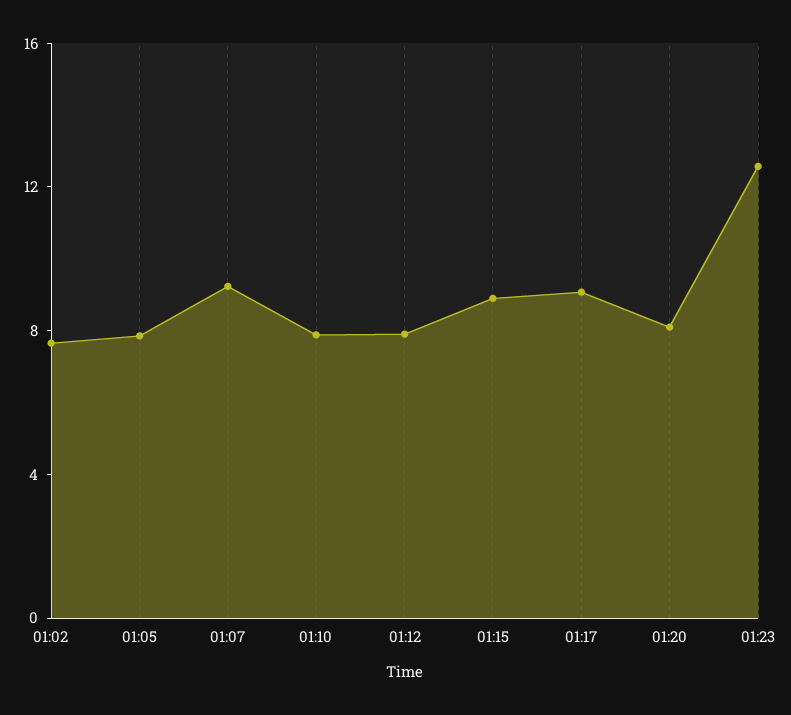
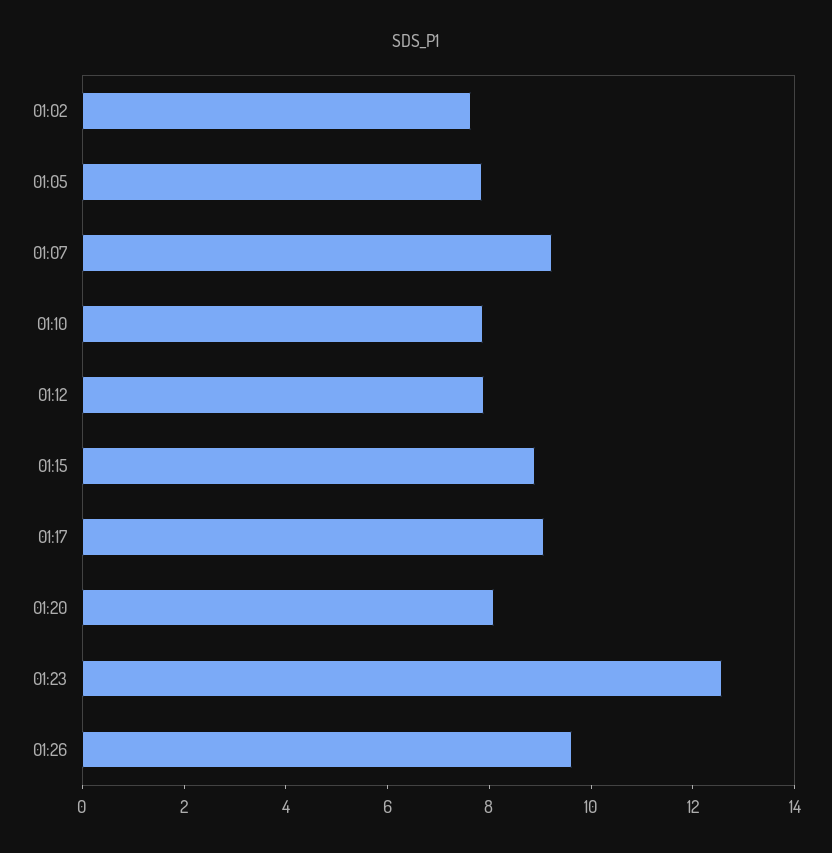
01:26: none -> 9.5

